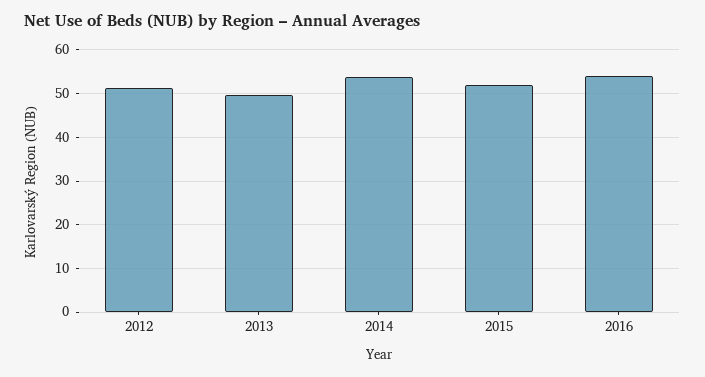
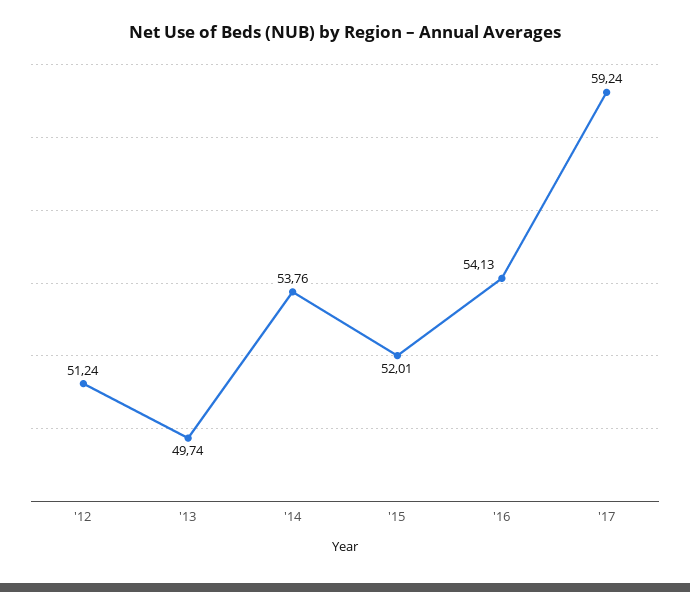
'17: none -> 59.24

